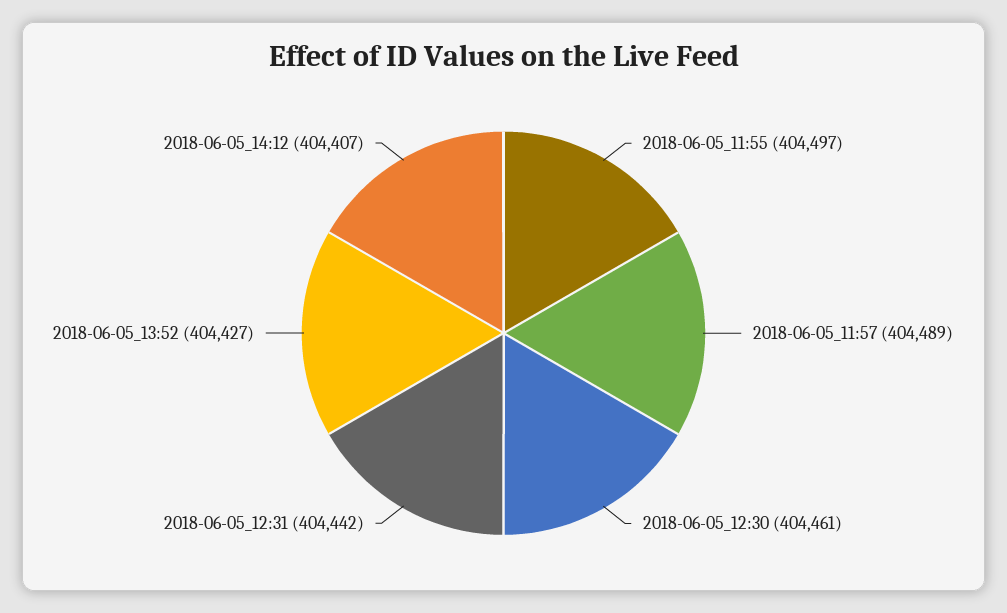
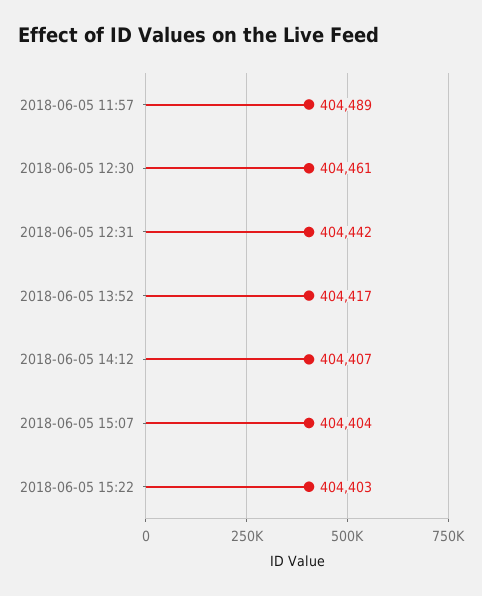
2018-06-05_11:55: 404497 -> none
2018-06-05_13:52: 404427 -> 404417
2018-06-05 15:07: none -> 404404
2018-06-05 15:22: none -> 404403

